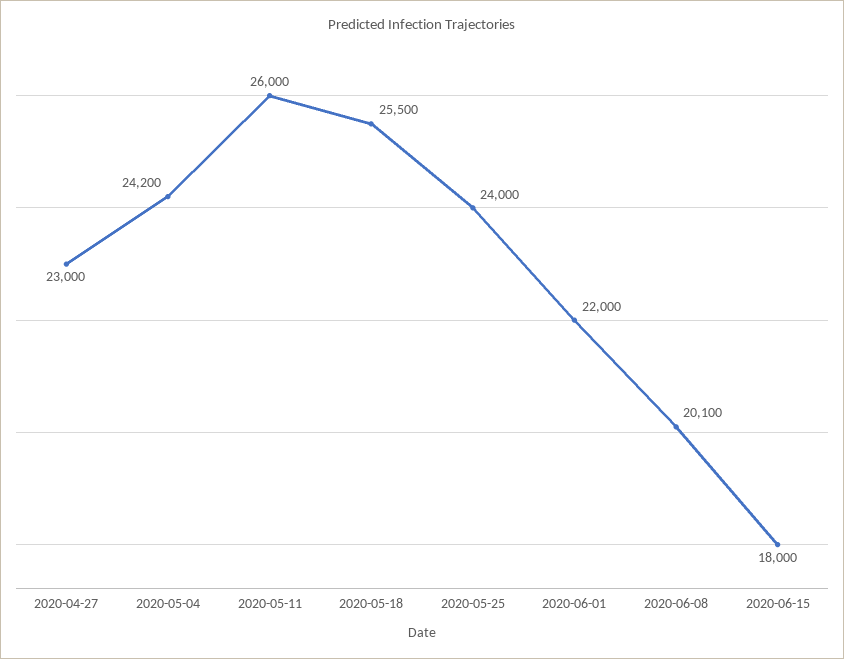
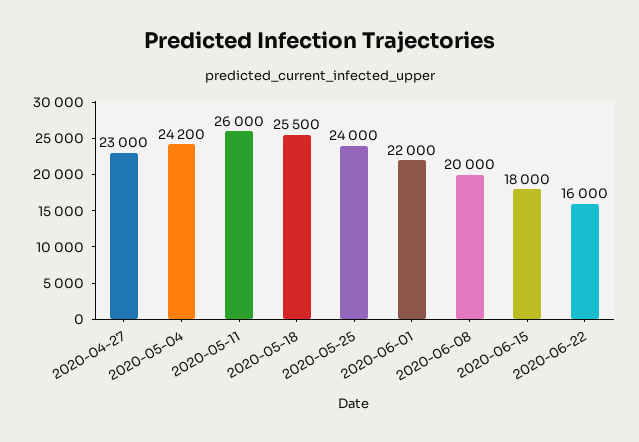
2020-06-08: 20100 -> 20000
2020-06-22: none -> 16000

